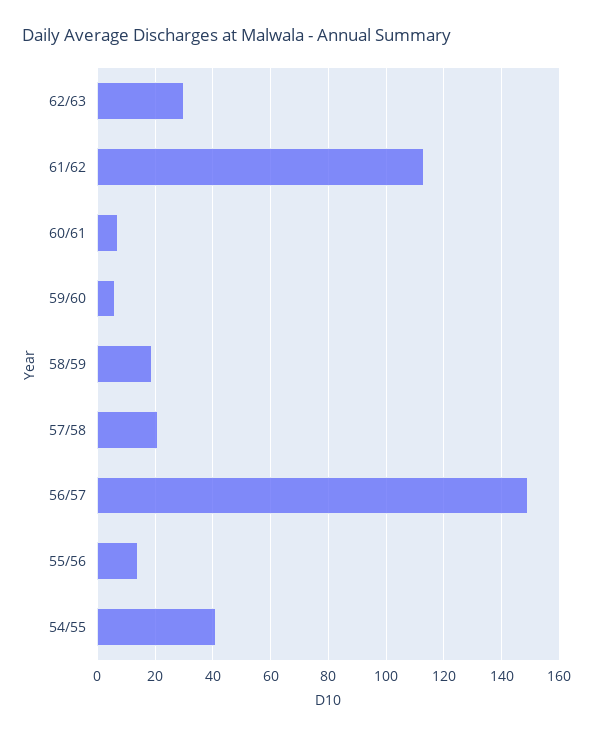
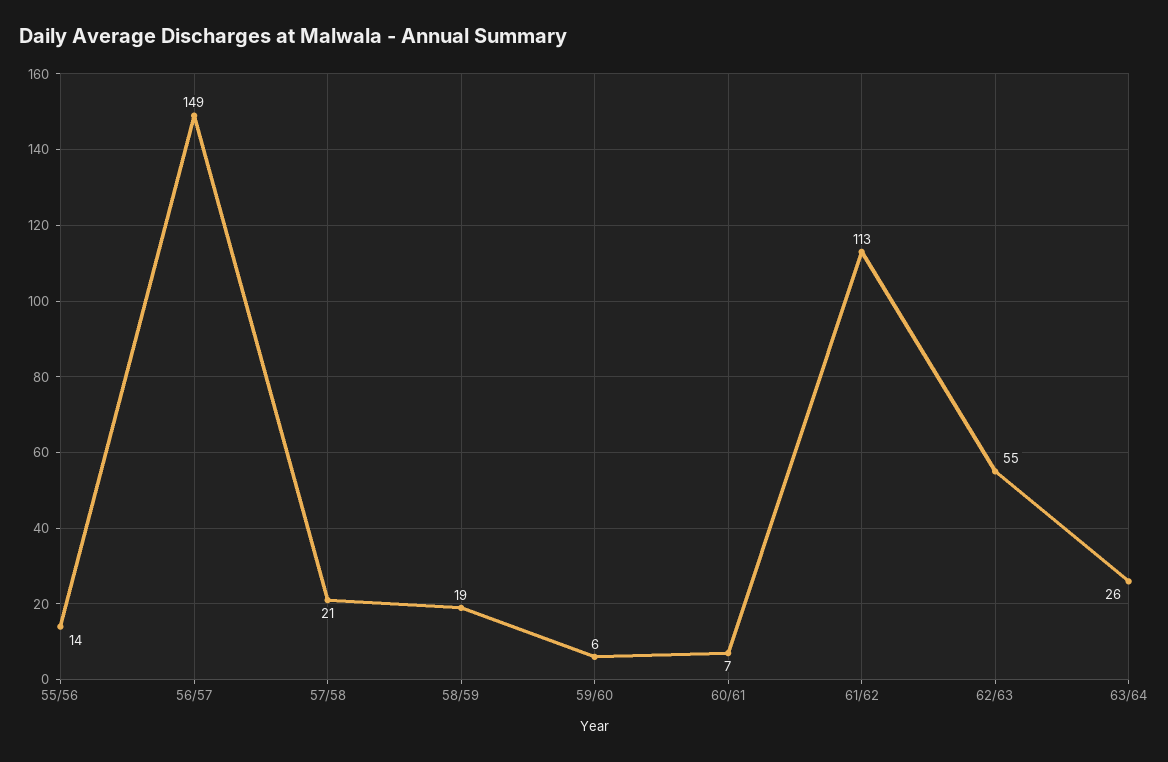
62/63: 30 -> 55
54/55: 40 -> none
63/64: none -> 26

